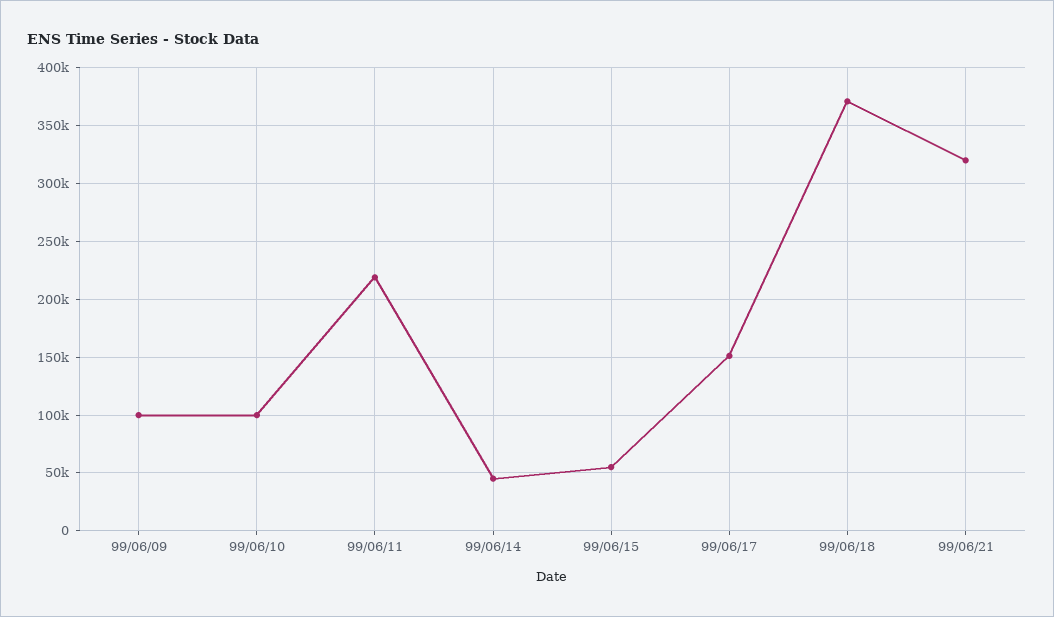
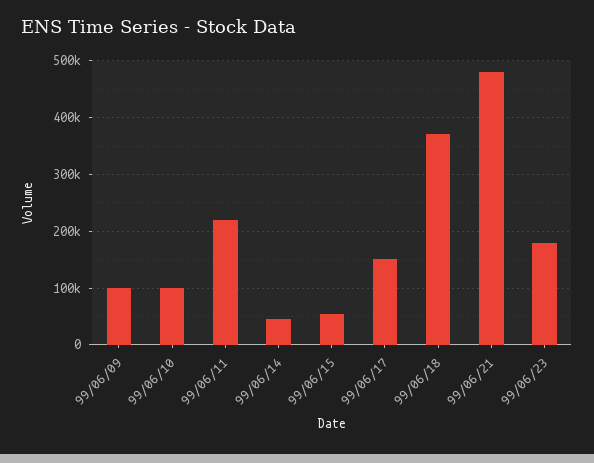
99/06/21: 320000 -> 480000
99/06/23: none -> 180000

